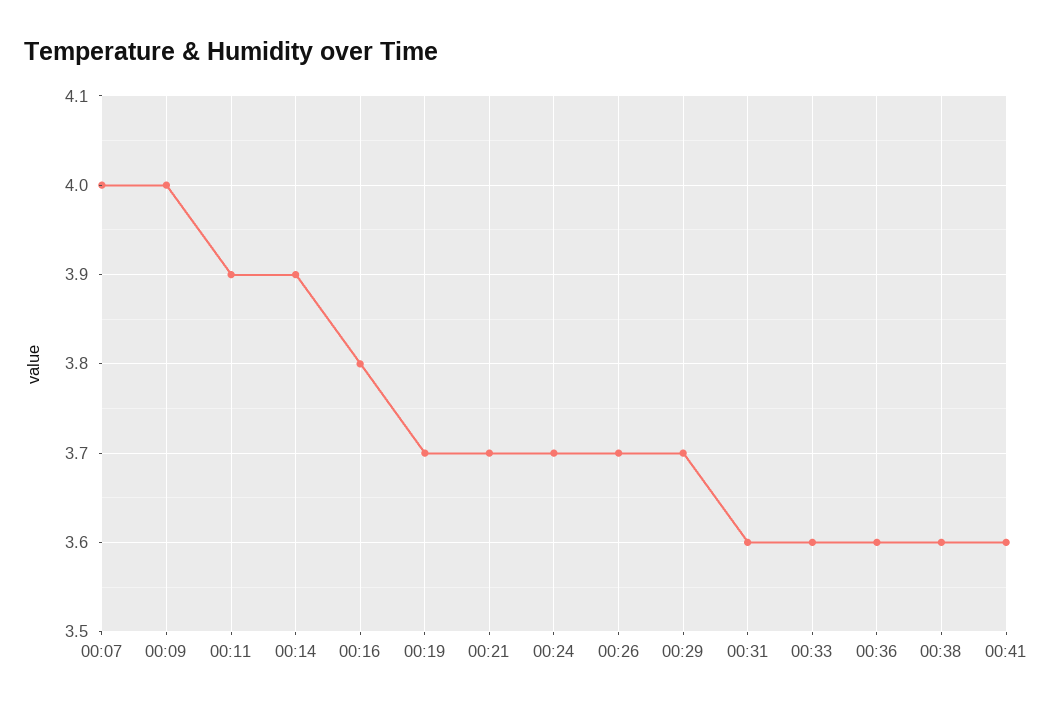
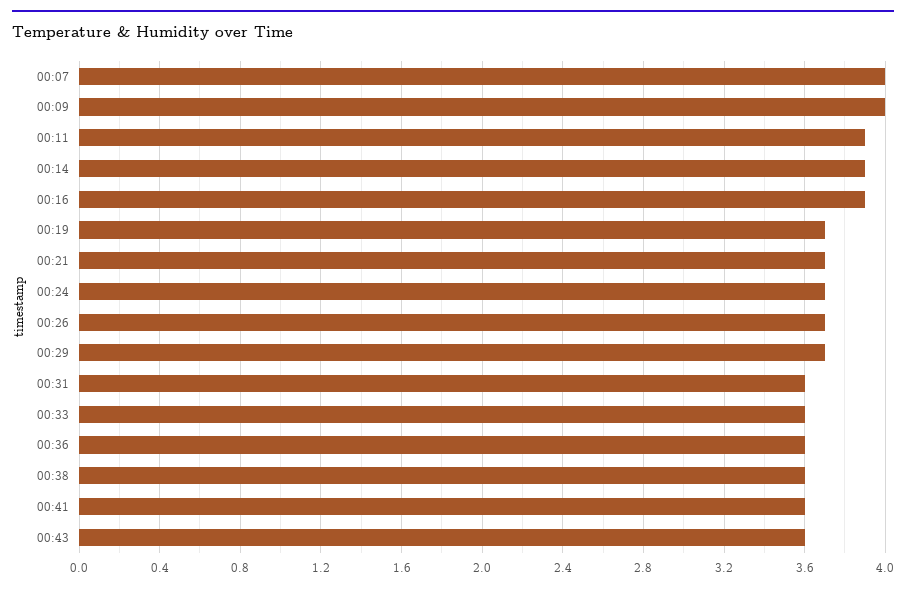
00:16: 3.8 -> 3.9
00:43: none -> 3.6

